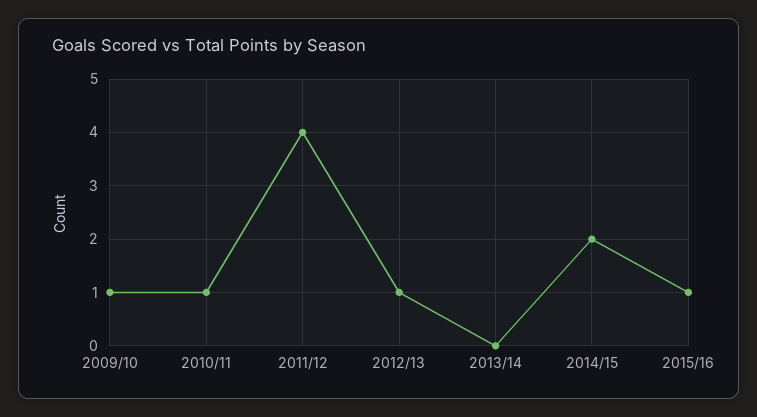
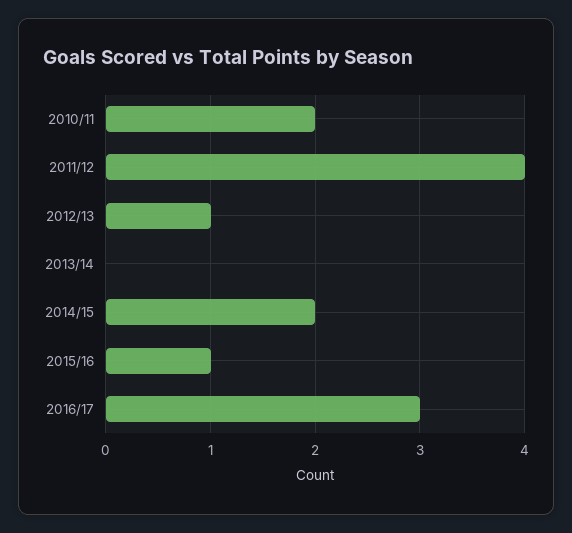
2009/10: 1 -> none
2010/11: 1 -> 2
2016/17: none -> 3

